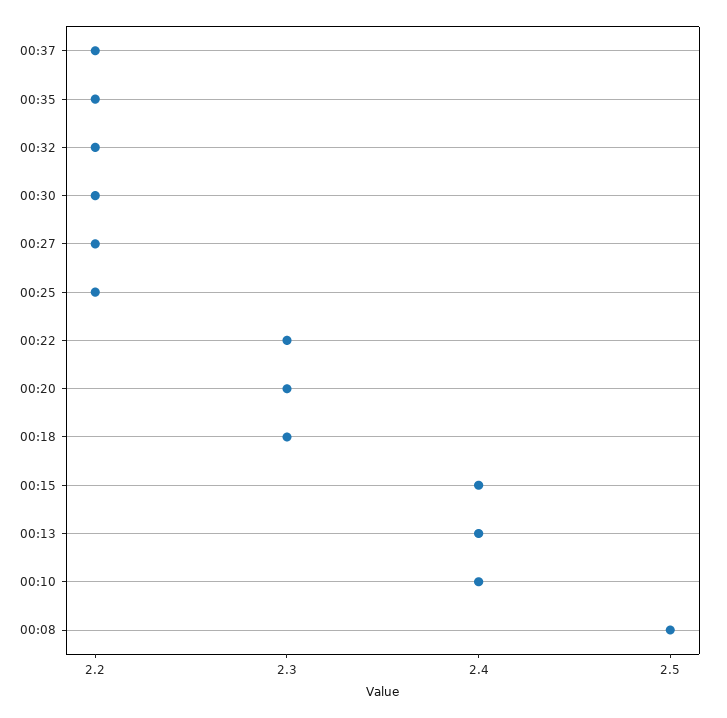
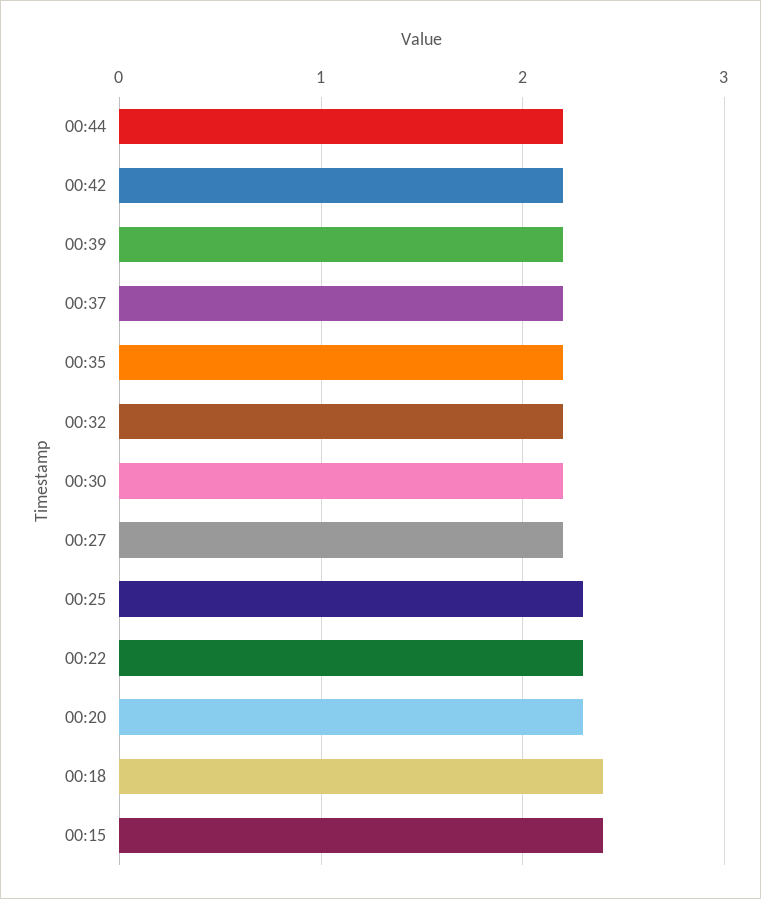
00:25: 2.2 -> 2.3
00:18: 2.3 -> 2.4
00:13: 2.4 -> none
00:10: 2.4 -> none
00:08: 2.5 -> none
00:44: none -> 2.2
00:42: none -> 2.2
00:39: none -> 2.2

